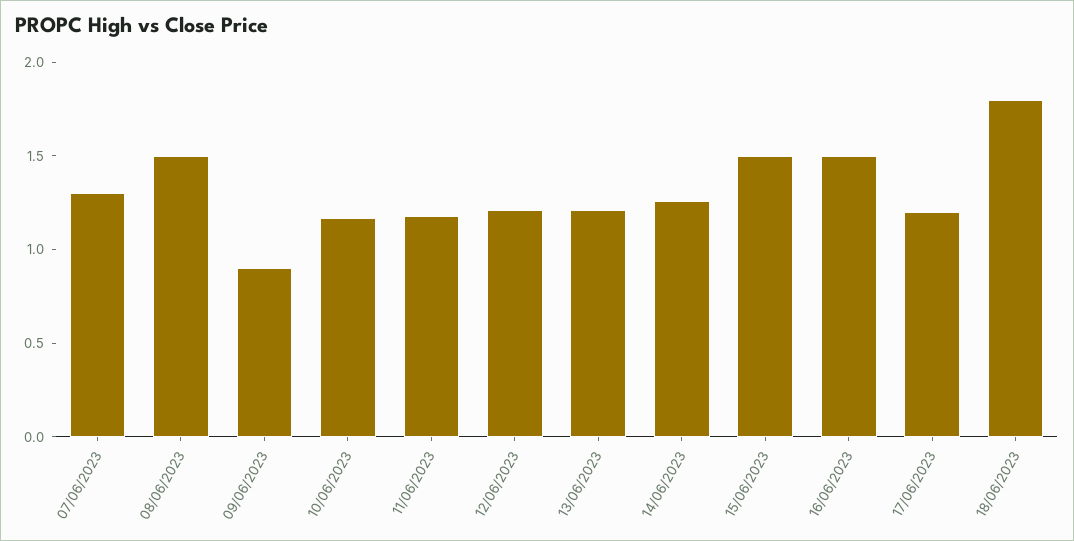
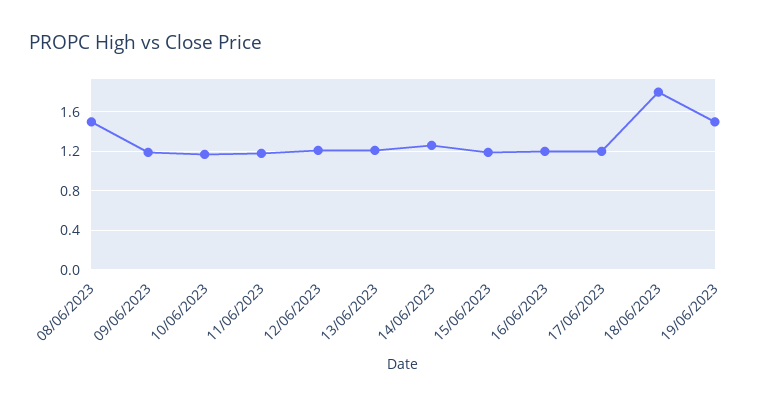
07/06/2023: 1.3 -> none
09/06/2023: 0.9 -> 1.2
15/06/2023: 1.5 -> 1.2
16/06/2023: 1.5 -> 1.2
19/06/2023: none -> 1.5

